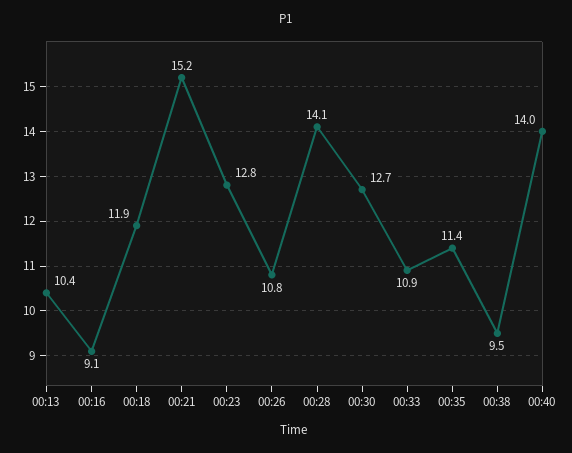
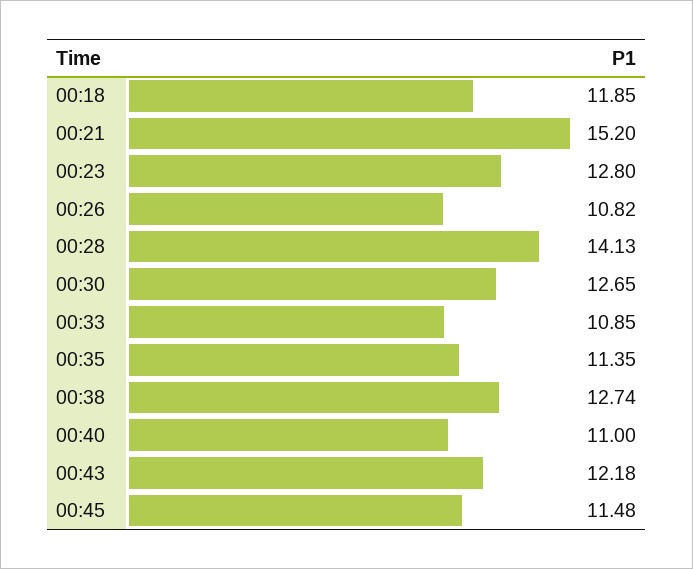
00:13: 10.4 -> none
00:16: 9.1 -> none
00:38: 9.5 -> 12.74
00:40: 14 -> 11
00:43: none -> 12.18
00:45: none -> 11.48

